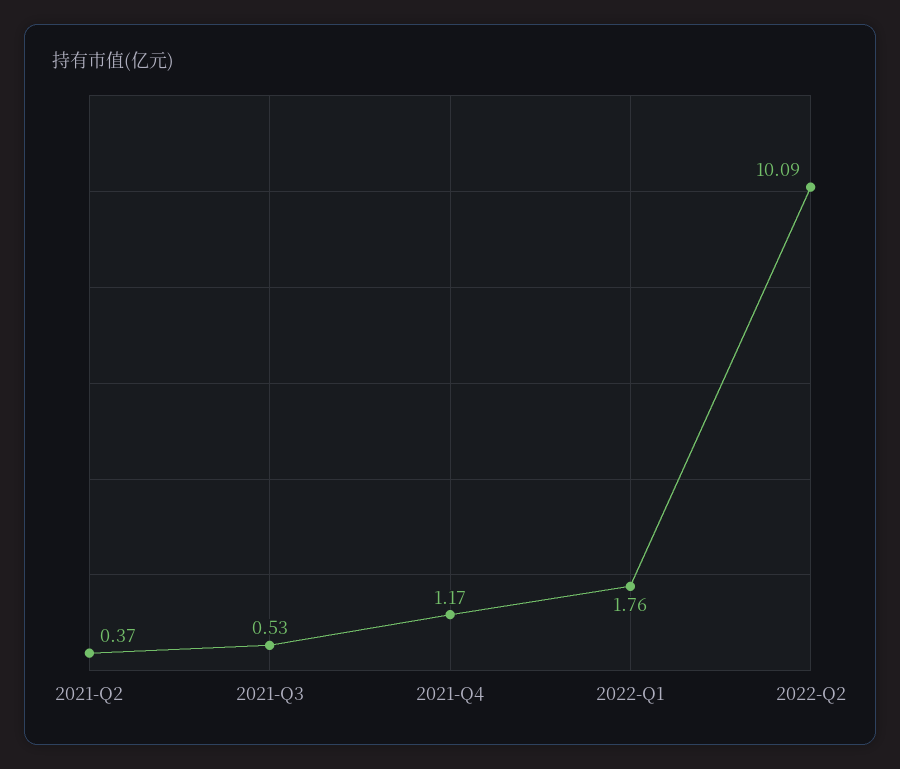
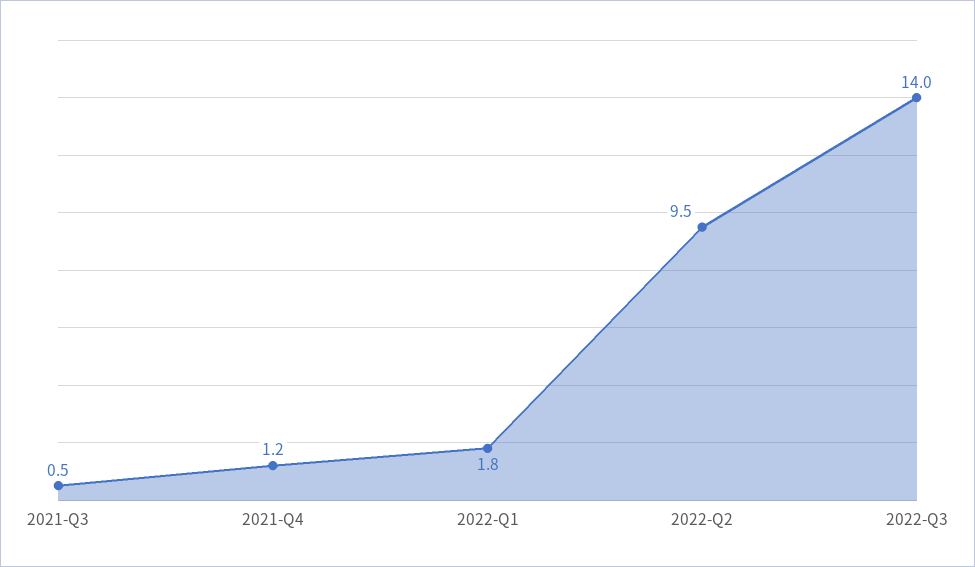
2021-Q2: 0.37 -> none
2022-Q2: 10.09 -> 9.5
2022-Q3: none -> 14

